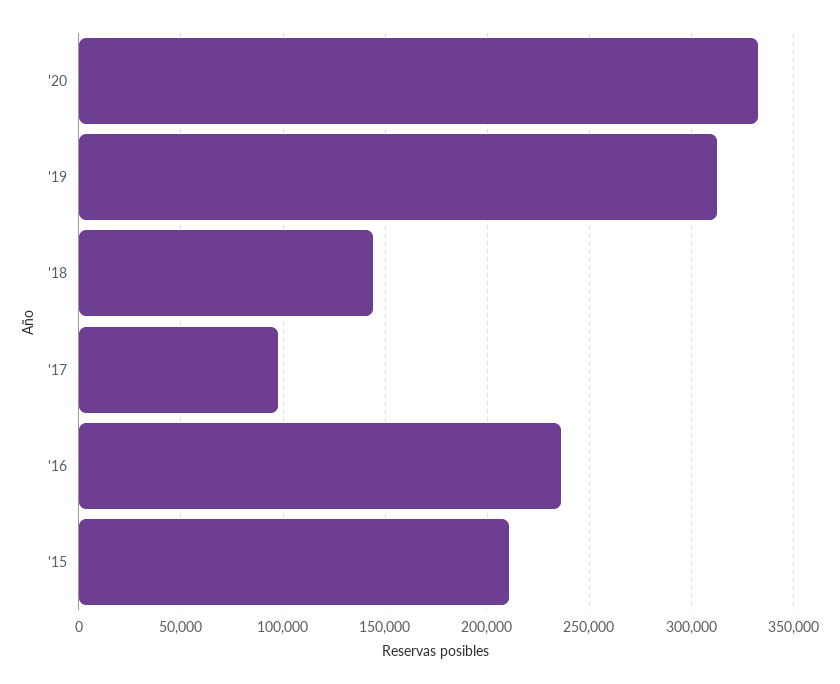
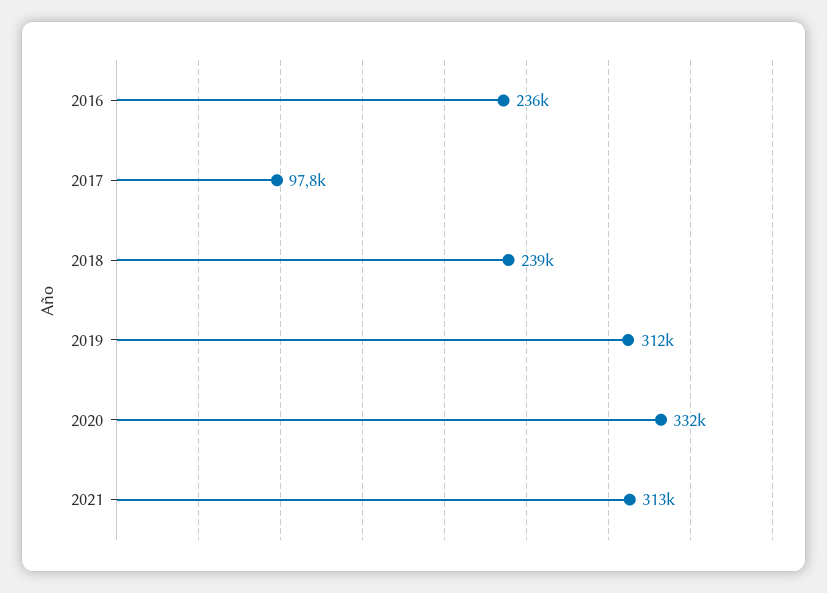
'18: 145000 -> 239000
'15: 210000 -> none
2021: none -> 313000

